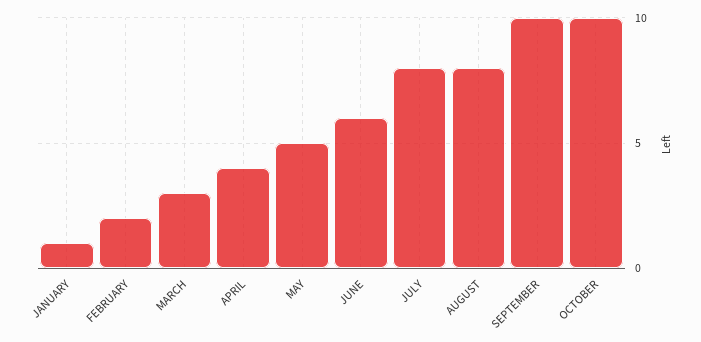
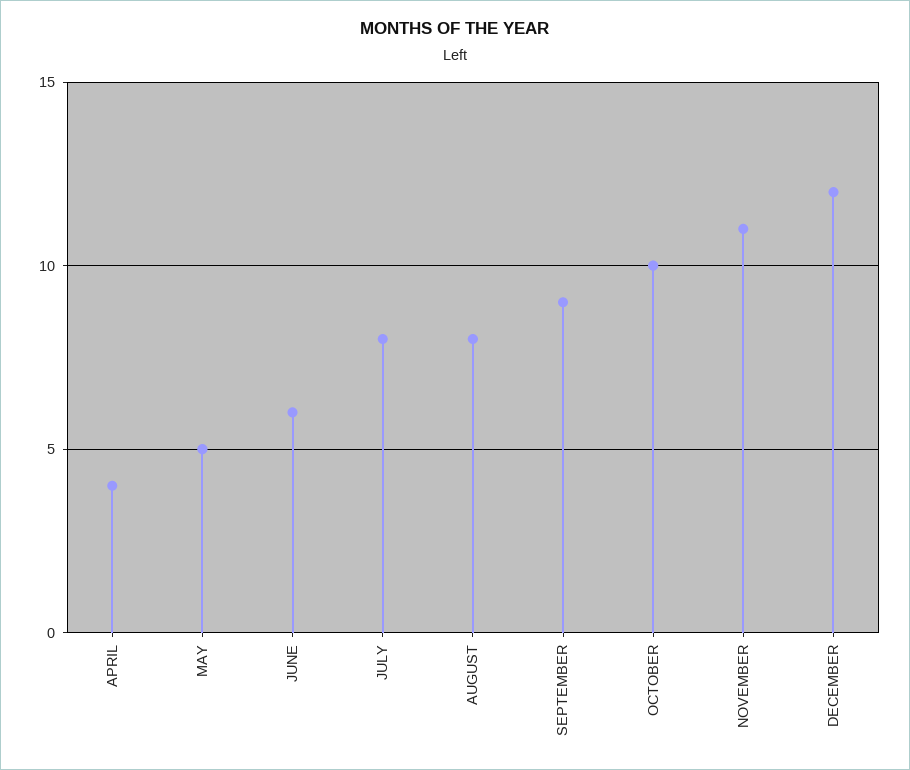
JANUARY: 1 -> none
FEBRUARY: 2 -> none
MARCH: 3 -> none
SEPTEMBER: 10 -> 9
NOVEMBER: none -> 11
DECEMBER: none -> 12

